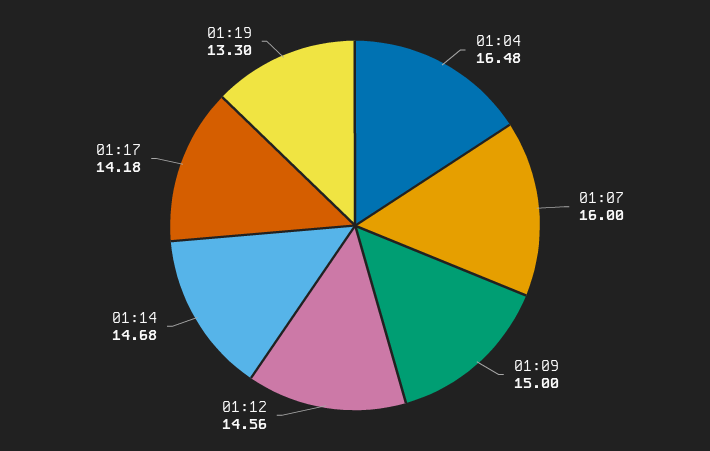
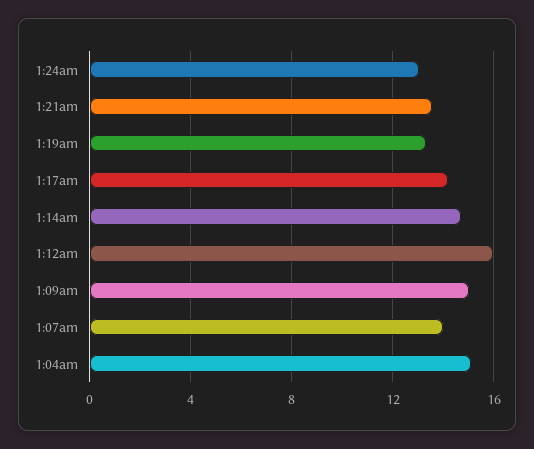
01:04: 16.48 -> 15
01:07: 16 -> 14
01:12: 14.56 -> 16
1:24am: none -> 13
1:21am: none -> 13.5

